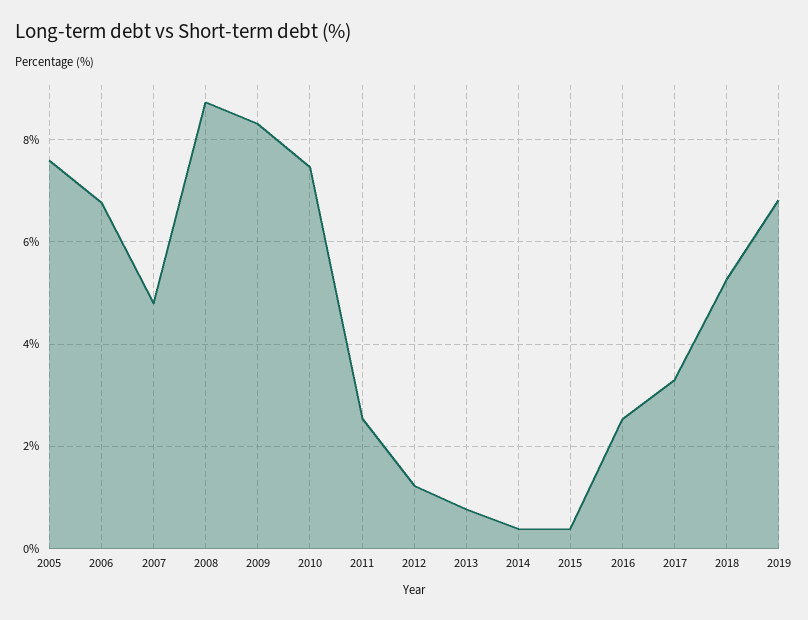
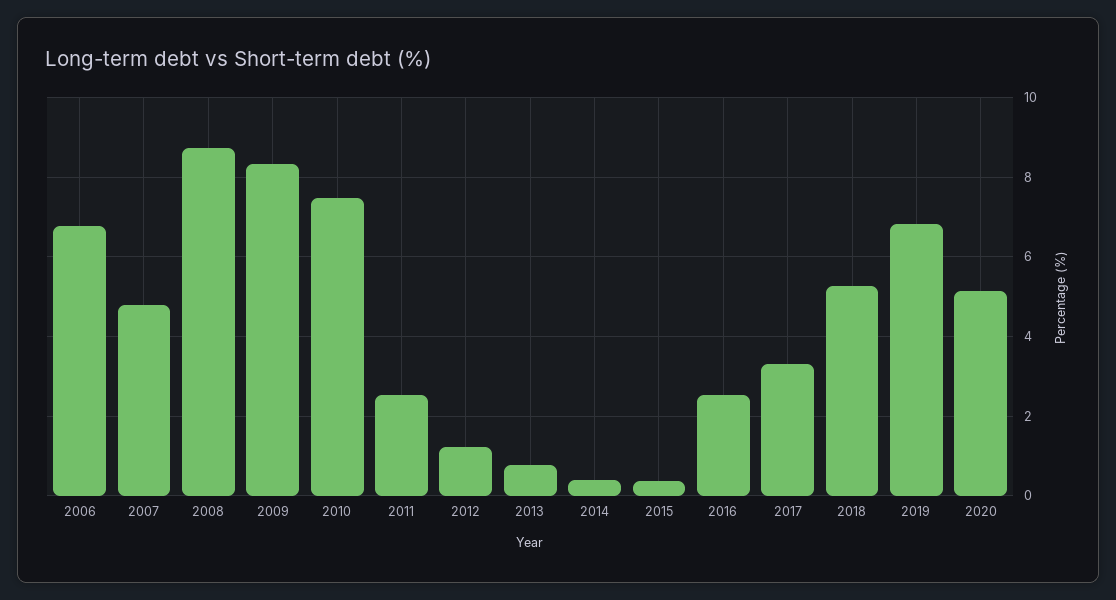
2005: 7.6 -> none
2020: none -> 5.2

